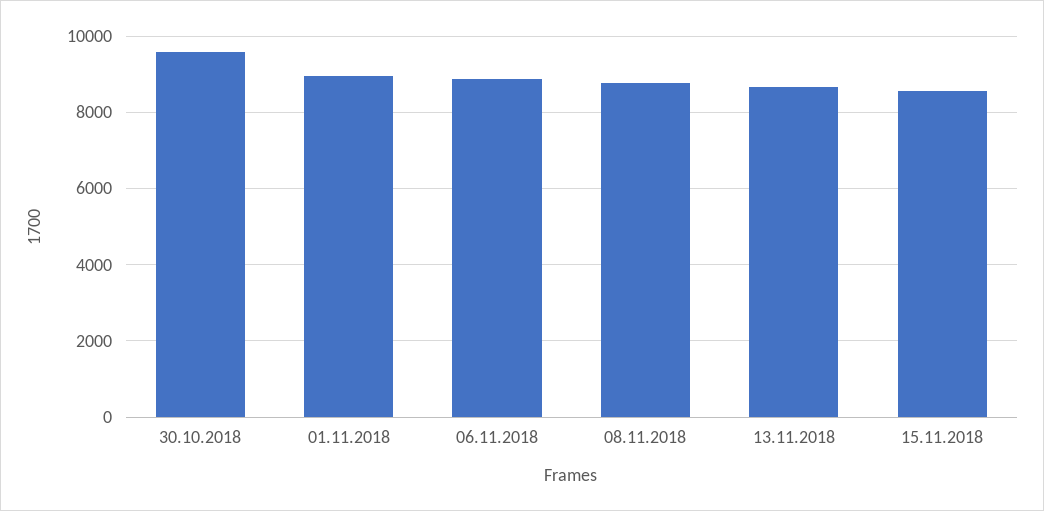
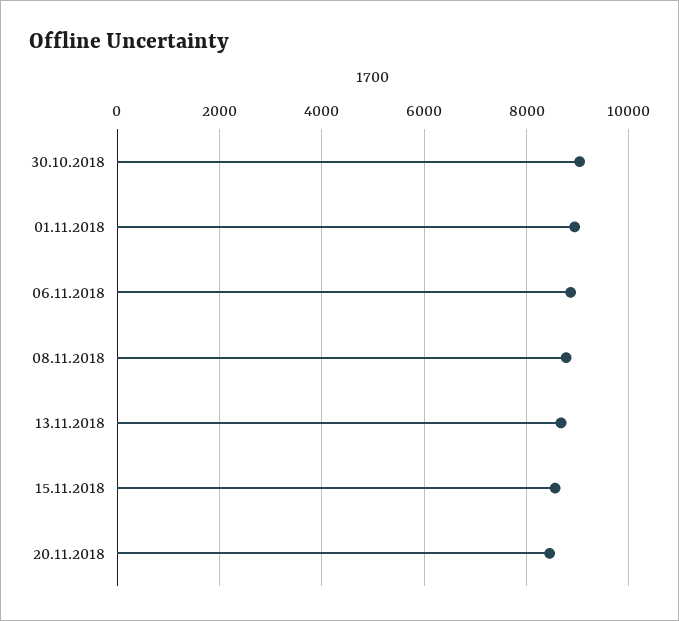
30.10.2018: 9600 -> 9000
20.11.2018: none -> 8400

